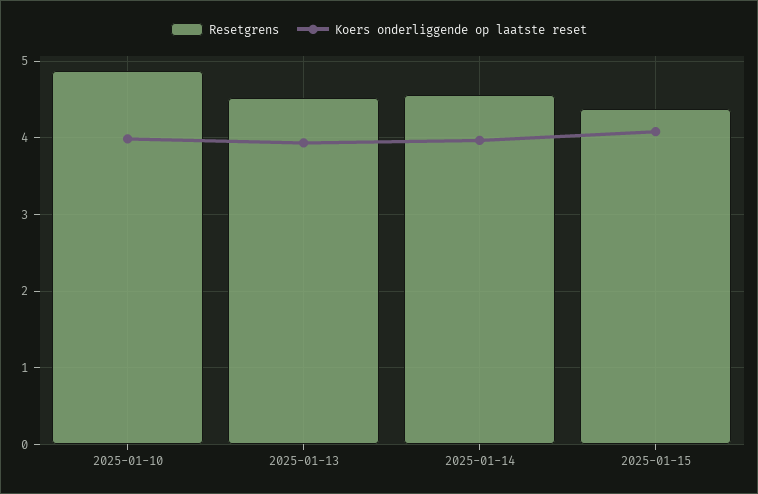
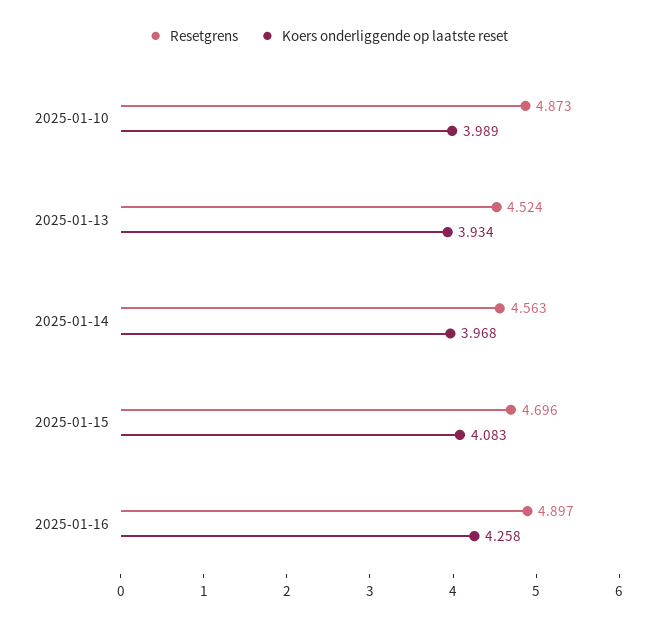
Resetgrens, 2025-01-15: 4.4 -> 4.696
Resetgrens, 2025-01-16: none -> 4.897
Koers onderliggende op laatste reset, 2025-01-16: none -> 4.258

